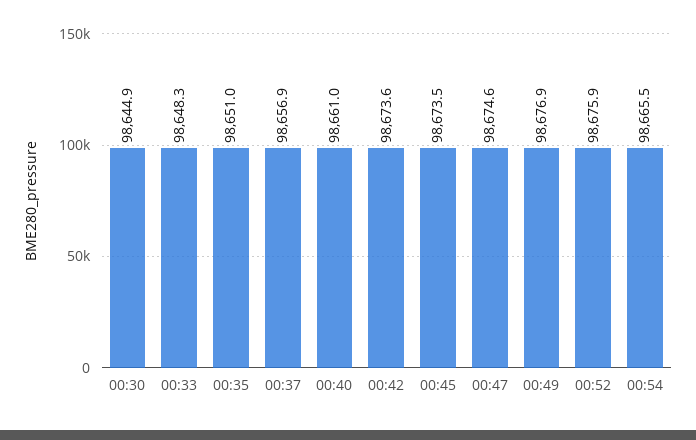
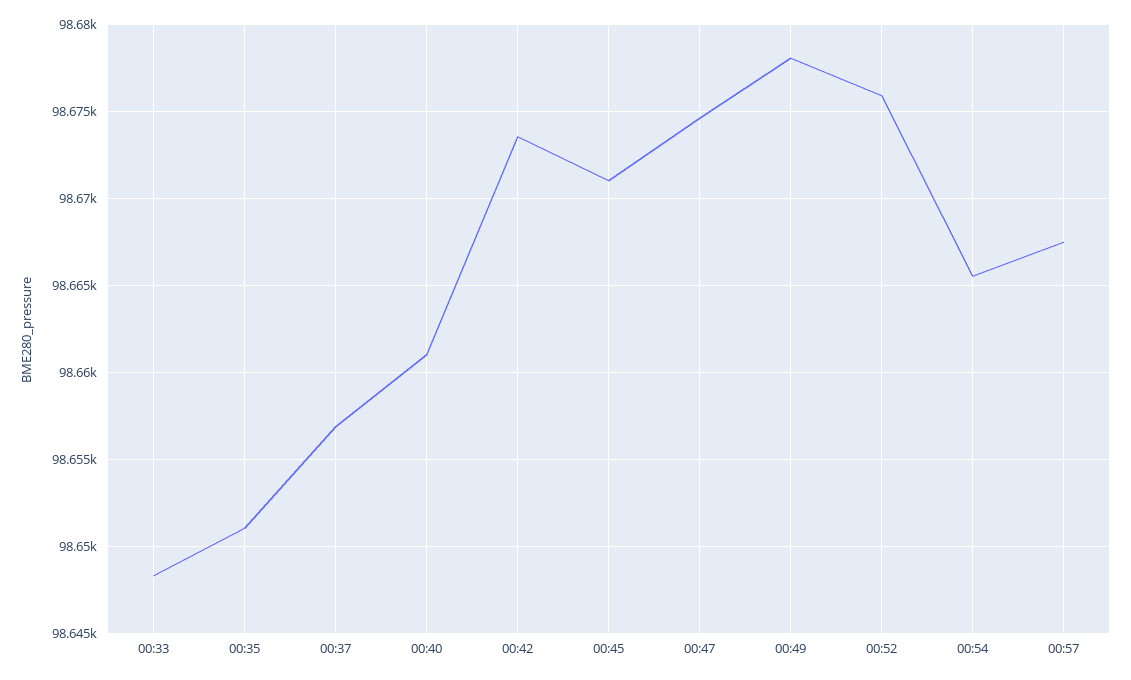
00:30: 98644.9 -> none
00:45: 98673.5 -> 98671
00:49: 98676.9 -> 98678
00:57: none -> 98667.5

